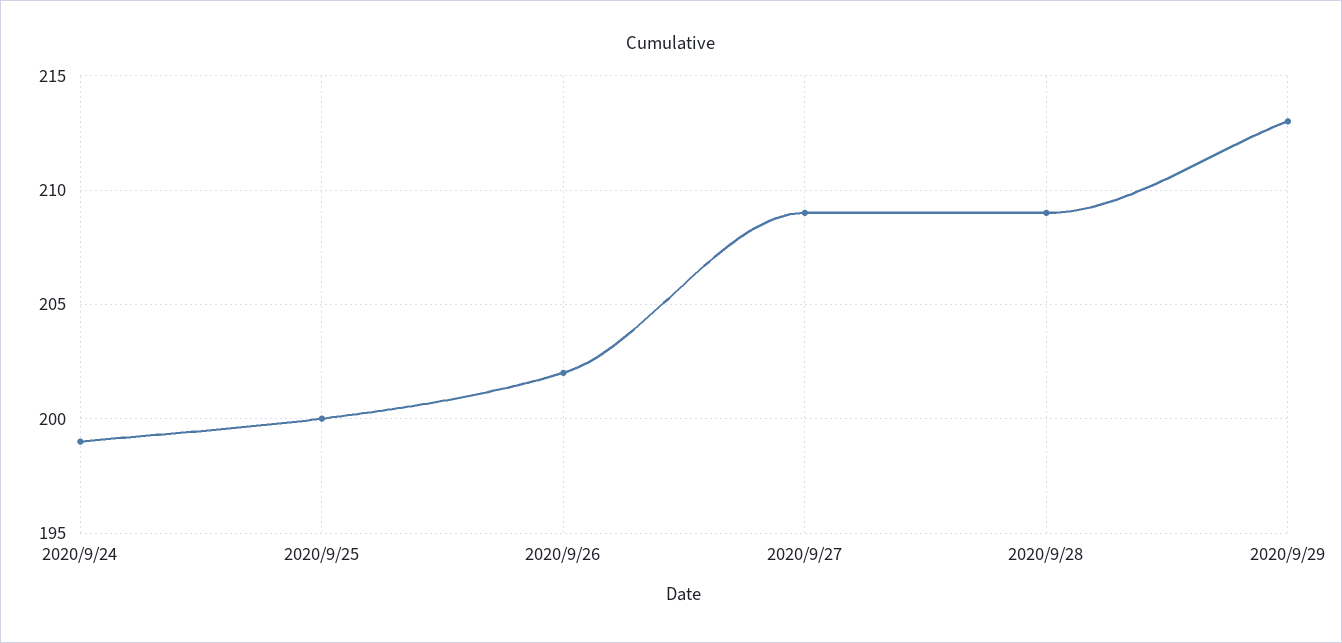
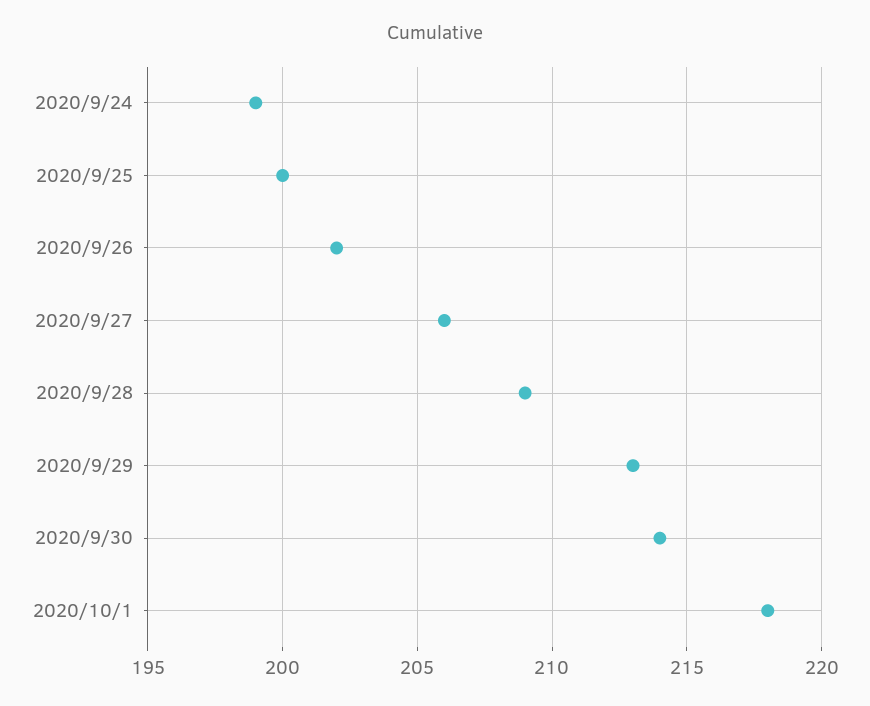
2020/9/27: 209 -> 206
2020/9/30: none -> 214
2020/10/1: none -> 218

